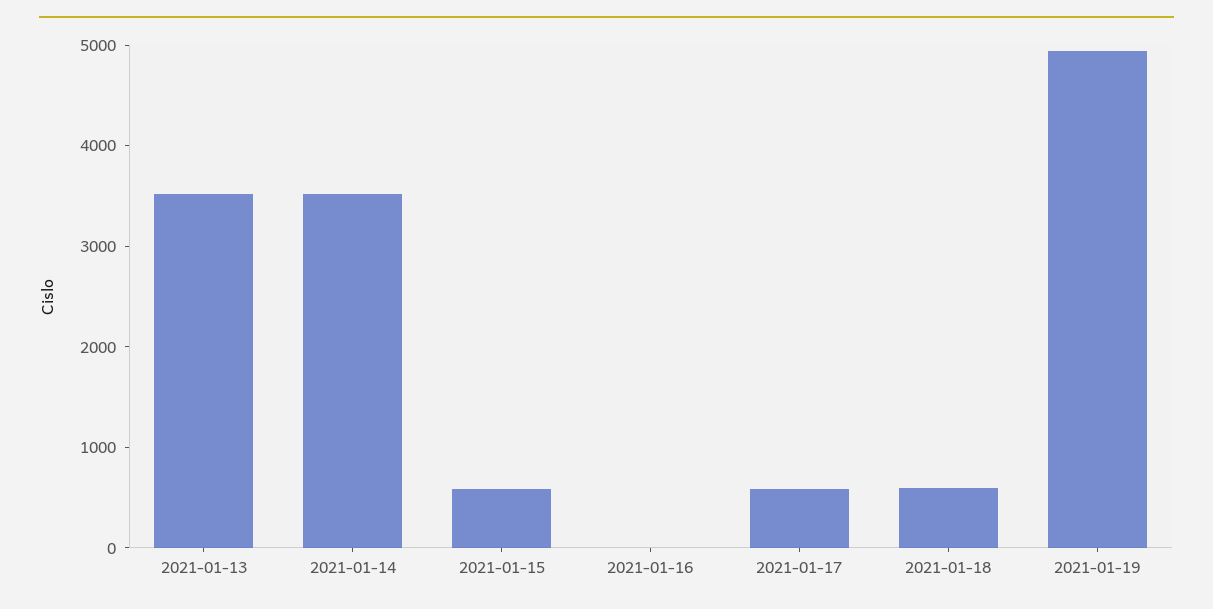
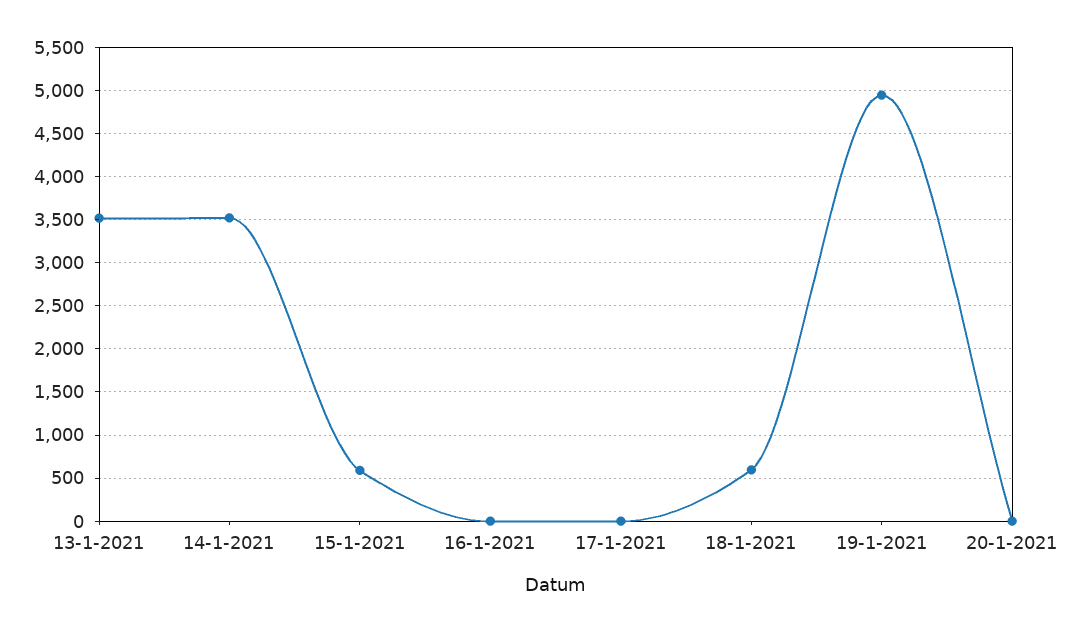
2021-01-17: 600 -> 0
20-1-2021: none -> 0

